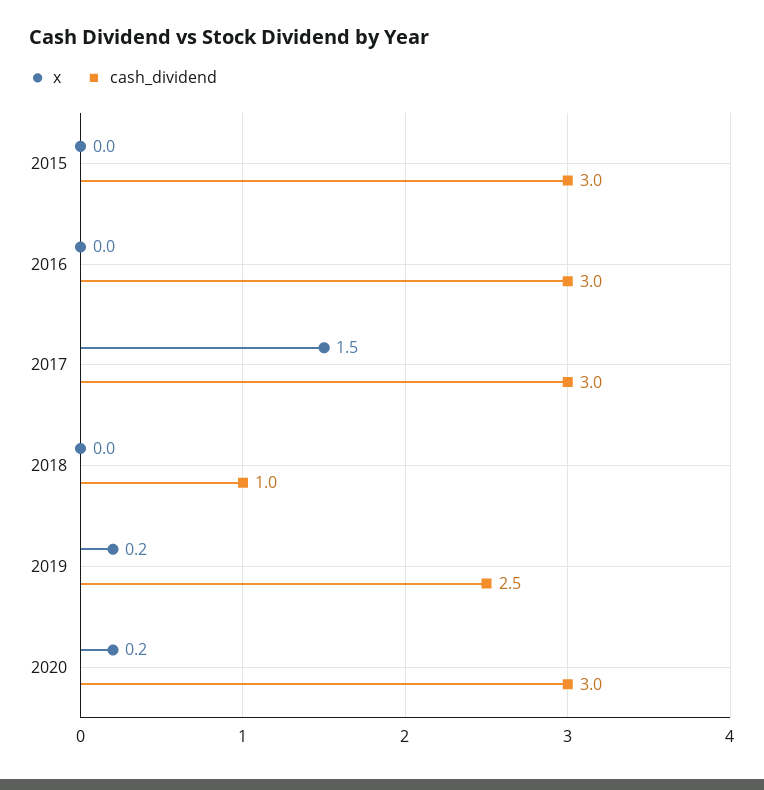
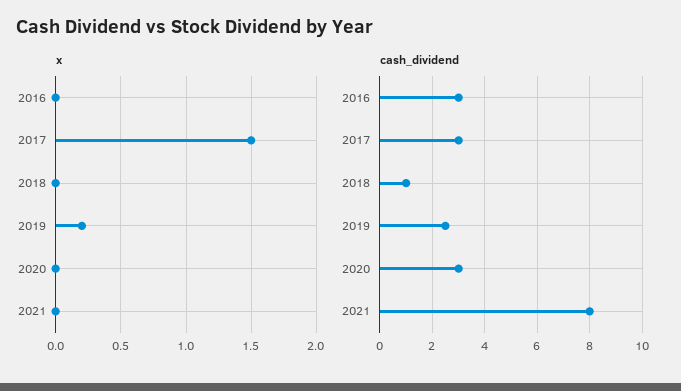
x, 2015: 0 -> none
cash_dividend, 2015: 3 -> none
x, 2020: 0.2 -> 0
x, 2021: none -> 0
cash_dividend, 2021: none -> 8

